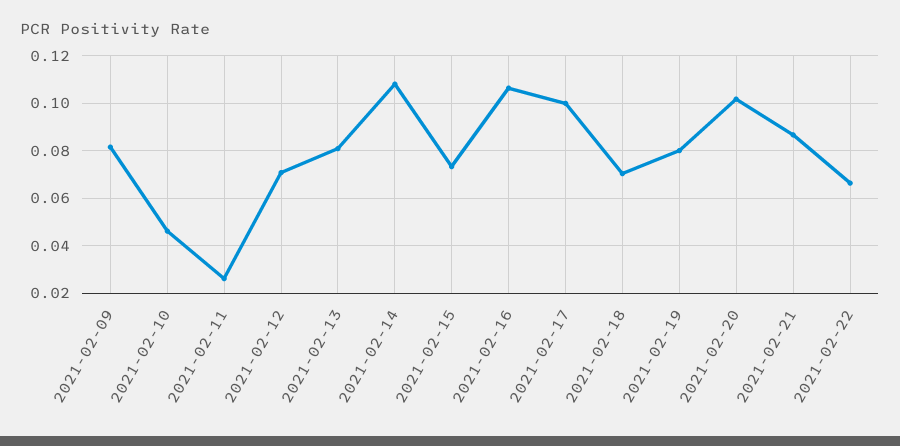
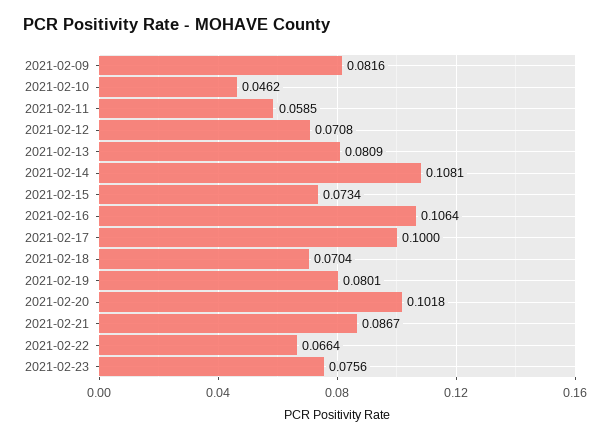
2021-02-11: 0.025 -> 0.0585
2021-02-23: none -> 0.0756

